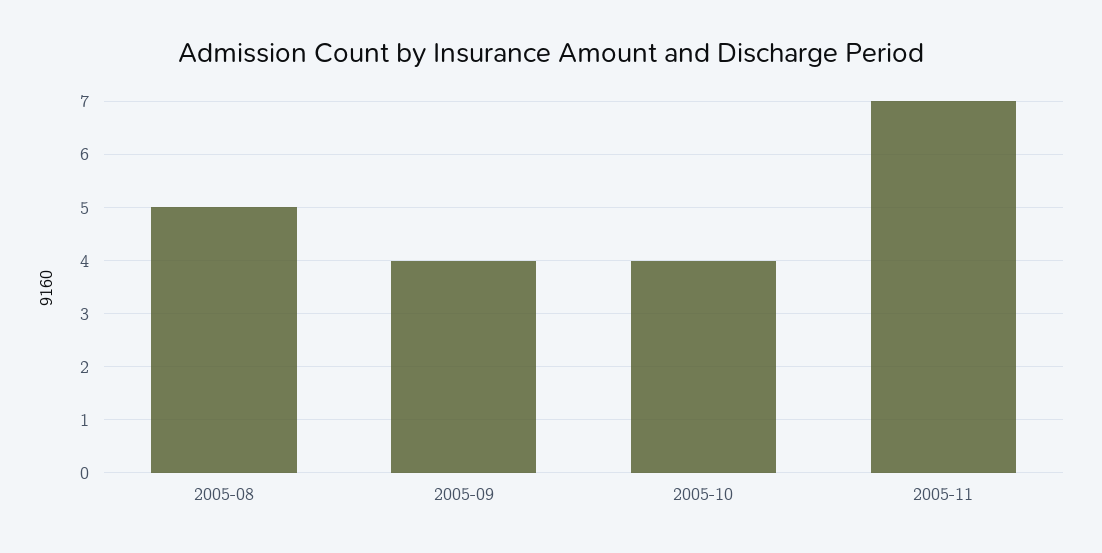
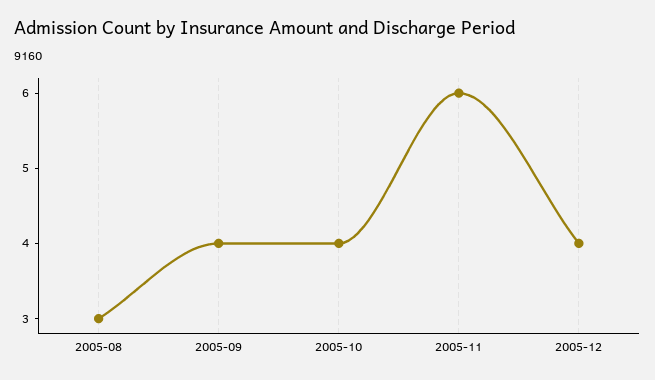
2005-08: 5 -> 3
2005-11: 7 -> 6
2005-12: none -> 4

